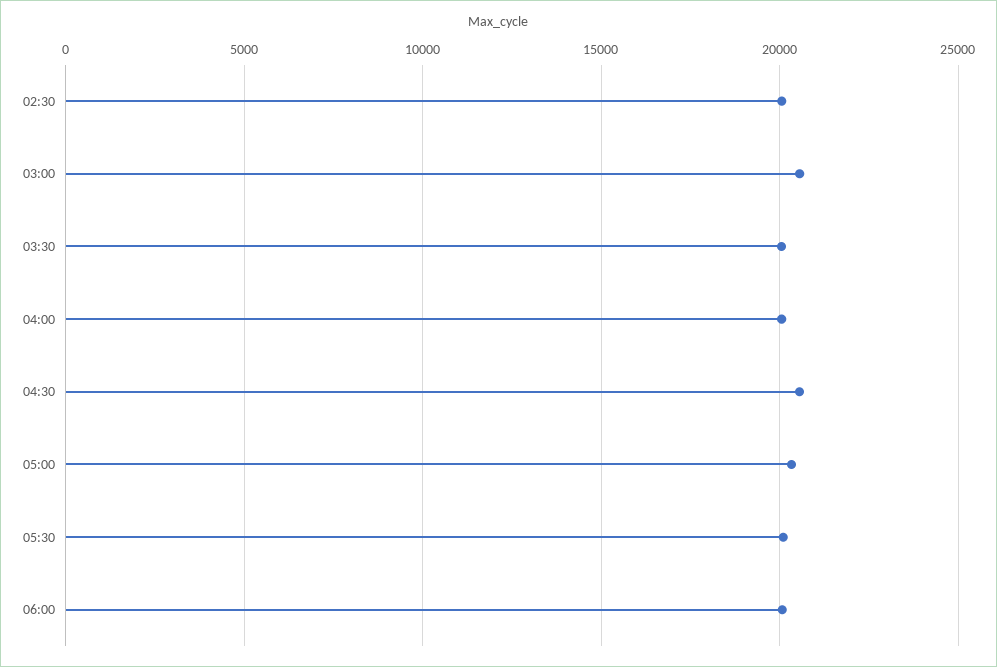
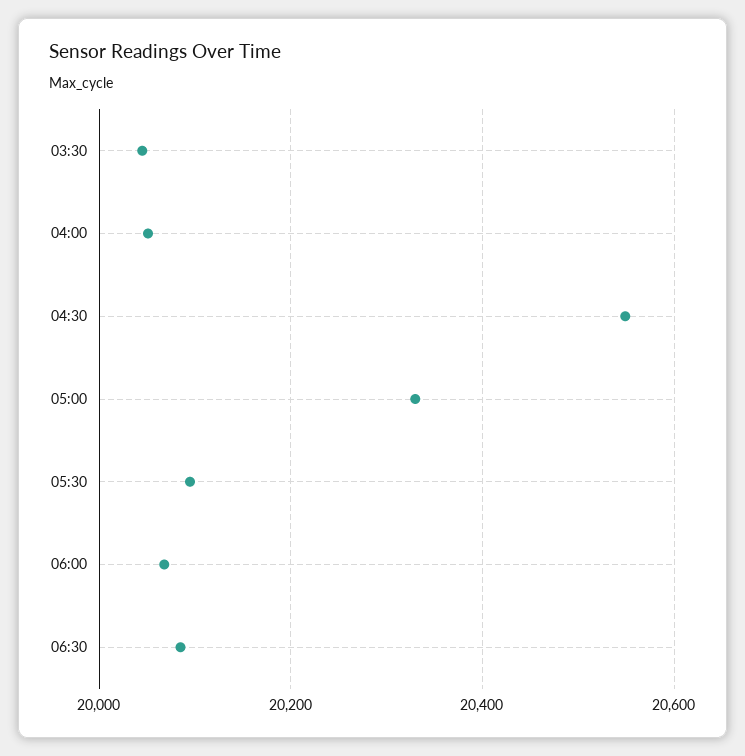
02:30: 20000 -> none
03:00: 20500 -> none
06:30: none -> 20080

